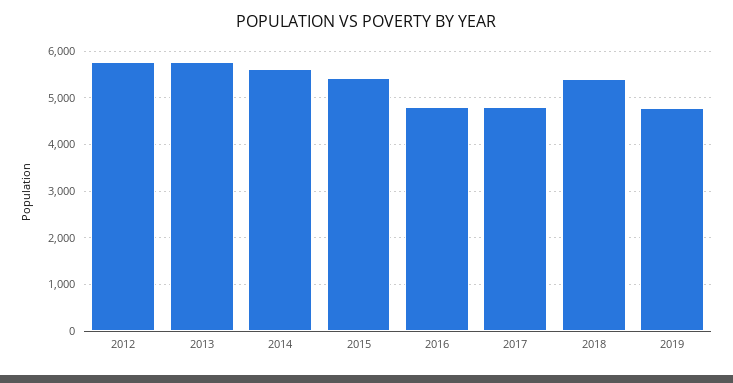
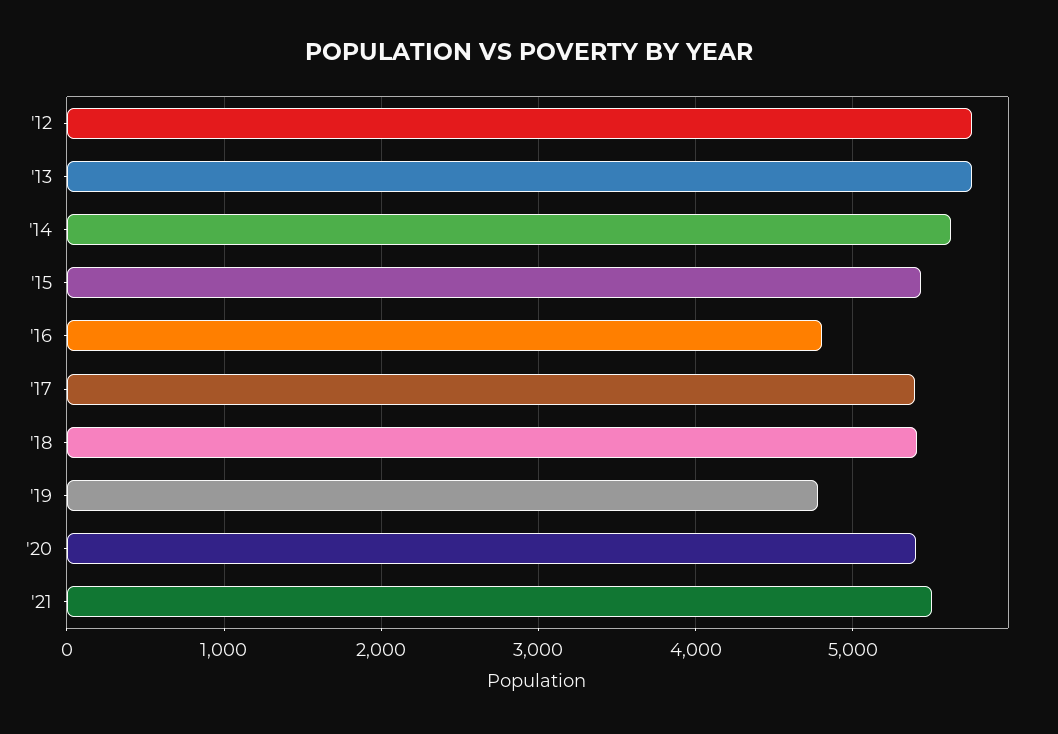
2017: 4800 -> 5400
'20: none -> 5400
'21: none -> 5500

